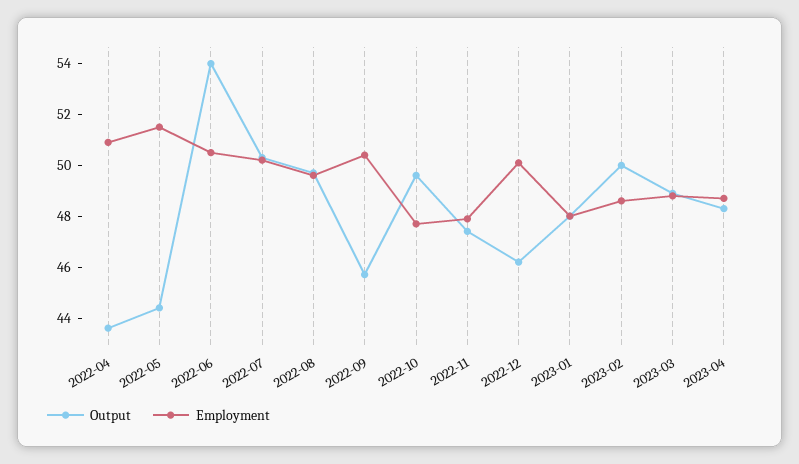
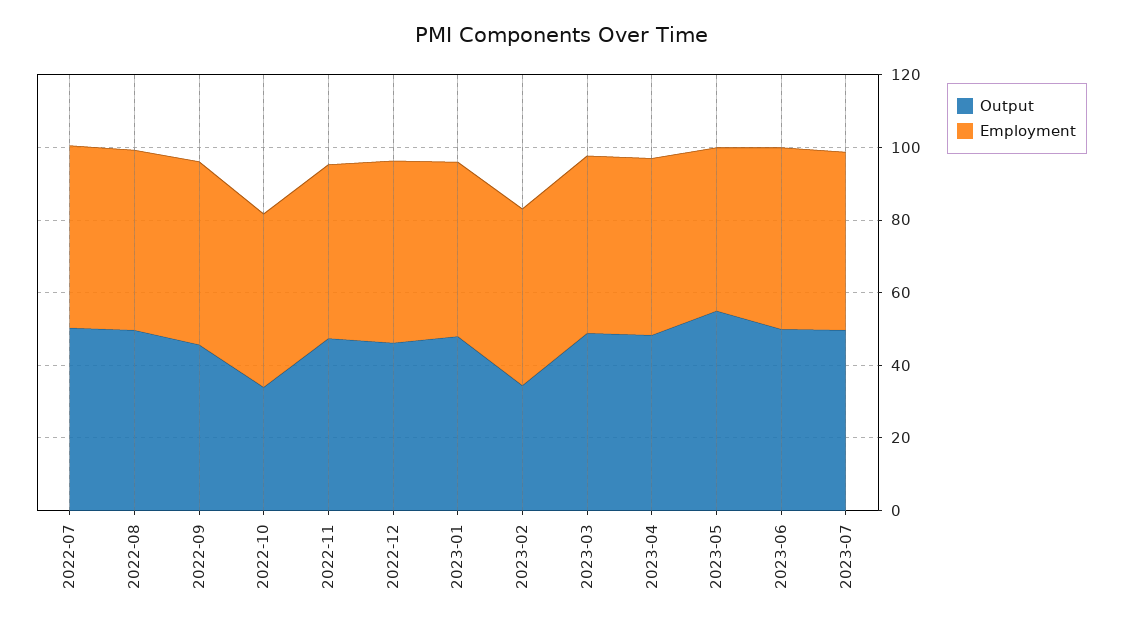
Output, 2022-04: 43.5 -> none
Employment, 2022-04: 51 -> none
Output, 2022-05: 44.5 -> none
Employment, 2022-05: 51.5 -> none
Output, 2022-06: 54 -> none
Employment, 2022-06: 50.5 -> none
Output, 2022-10: 49.5 -> 35
Output, 2023-02: 50 -> 35
Output, 2023-05: none -> 55
Employment, 2023-05: none -> 45
Output, 2023-06: none -> 50
Employment, 2023-06: none -> 50
Output, 2023-07: none -> 50
Employment, 2023-07: none -> 50

